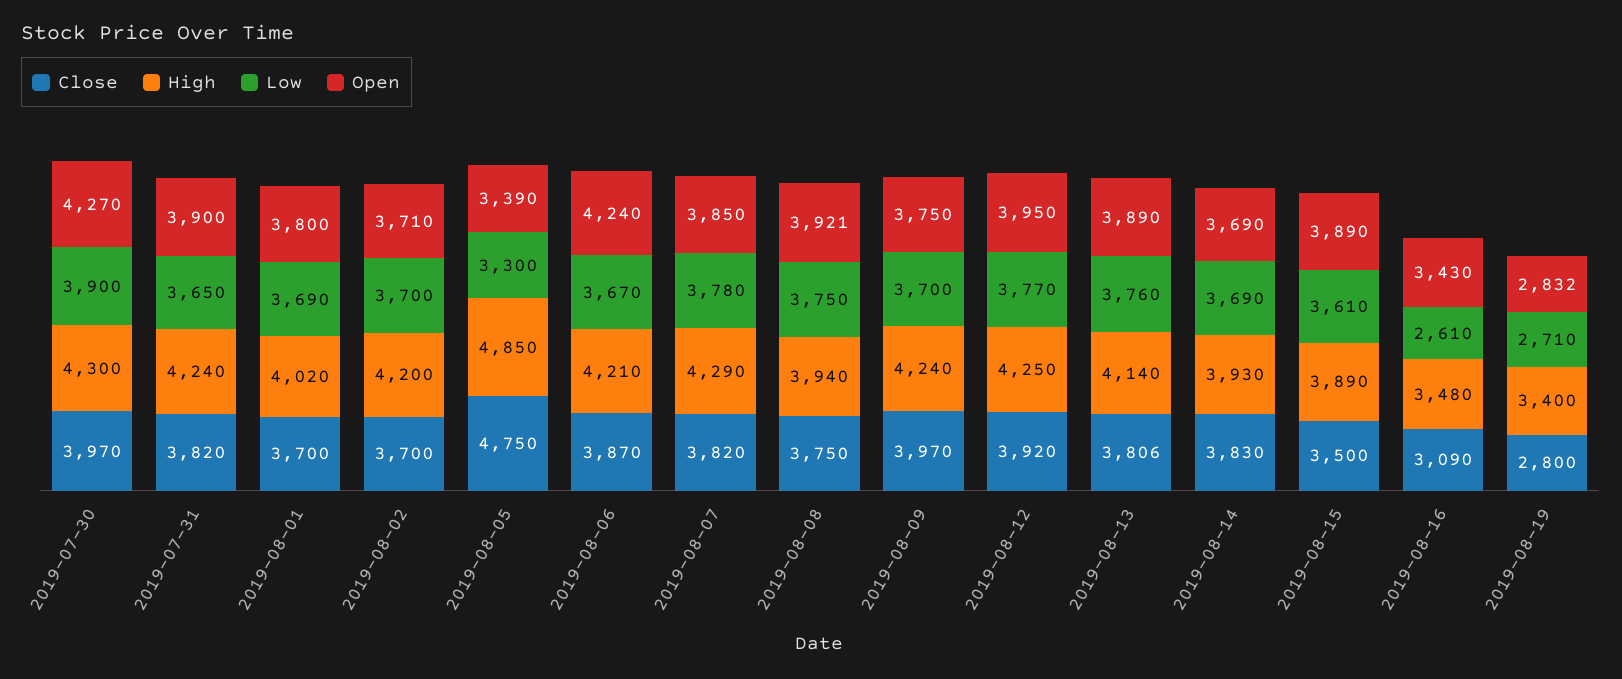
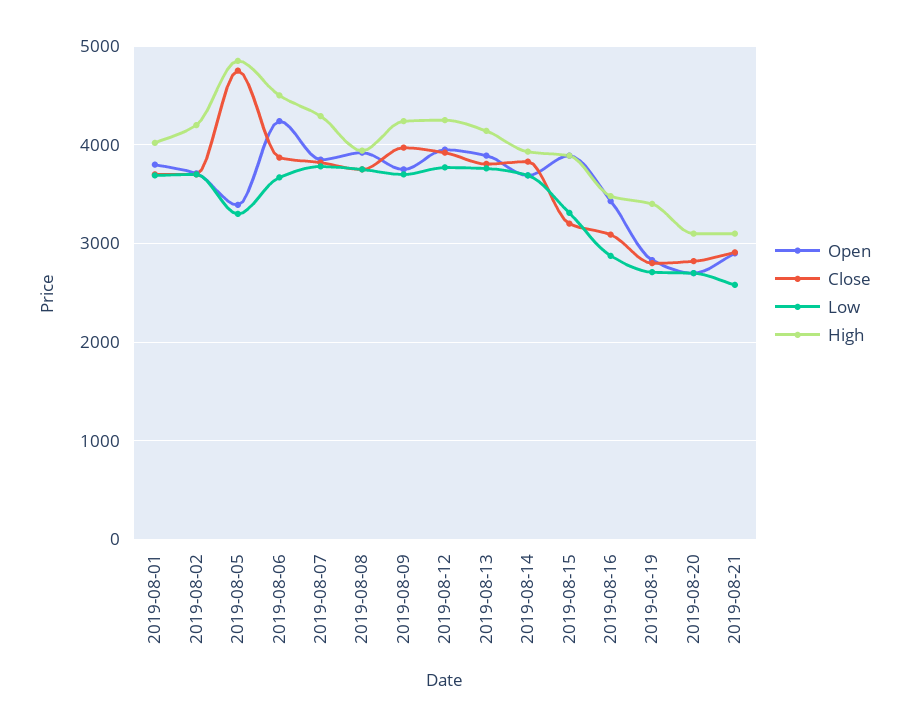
Close, 2019-07-30: 3970 -> none
High, 2019-07-30: 4300 -> none
Low, 2019-07-30: 3900 -> none
Open, 2019-07-30: 4270 -> none
Close, 2019-07-31: 3820 -> none
High, 2019-07-31: 4240 -> none
Low, 2019-07-31: 3650 -> none
Open, 2019-07-31: 3900 -> none
High, 2019-08-06: 4210 -> 4500
Close, 2019-08-15: 3500 -> 3200
Low, 2019-08-15: 3610 -> 3300
Low, 2019-08-16: 2610 -> 2900
Open, 2019-08-20: none -> 2700
Close, 2019-08-20: none -> 2800
Low, 2019-08-20: none -> 2700
High, 2019-08-20: none -> 3100
Open, 2019-08-21: none -> 2900
Close, 2019-08-21: none -> 2900
Low, 2019-08-21: none -> 2600
High, 2019-08-21: none -> 3100

